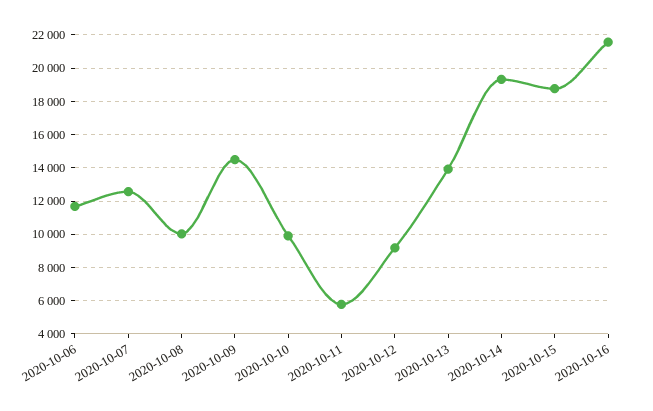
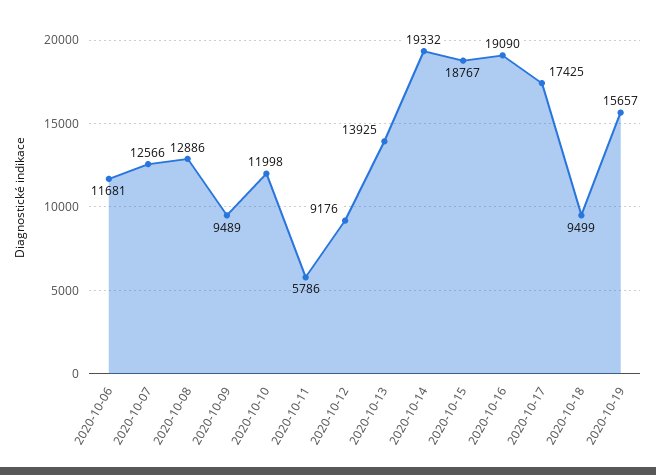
2020-10-08: 10000 -> 12886
2020-10-09: 14500 -> 9489
2020-10-10: 10000 -> 11998
2020-10-16: 21500 -> 19090
2020-10-17: none -> 17425
2020-10-18: none -> 9499
2020-10-19: none -> 15657

